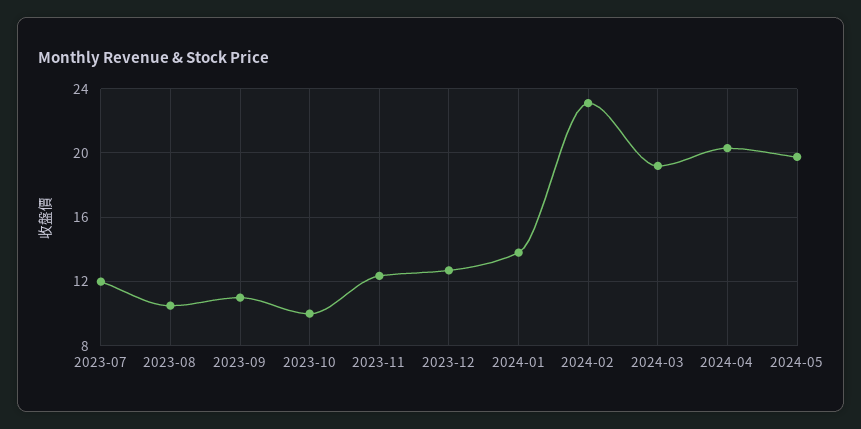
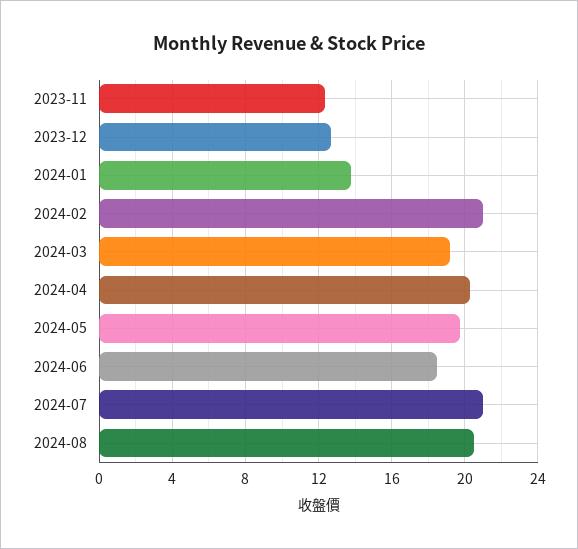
2023-07: 12 -> none
2023-08: 10.5 -> none
2023-09: 11 -> none
2023-10: 10 -> none
2024-02: 23 -> 21
2024-06: none -> 18.5
2024-07: none -> 21
2024-08: none -> 20.5

